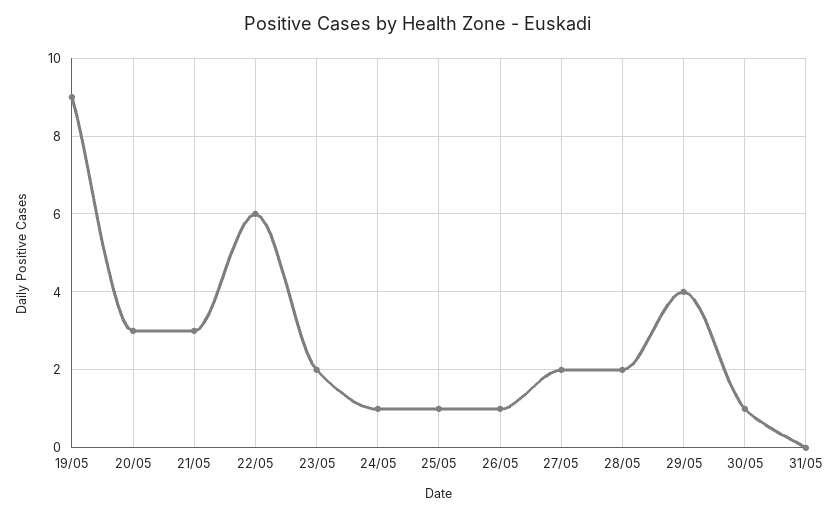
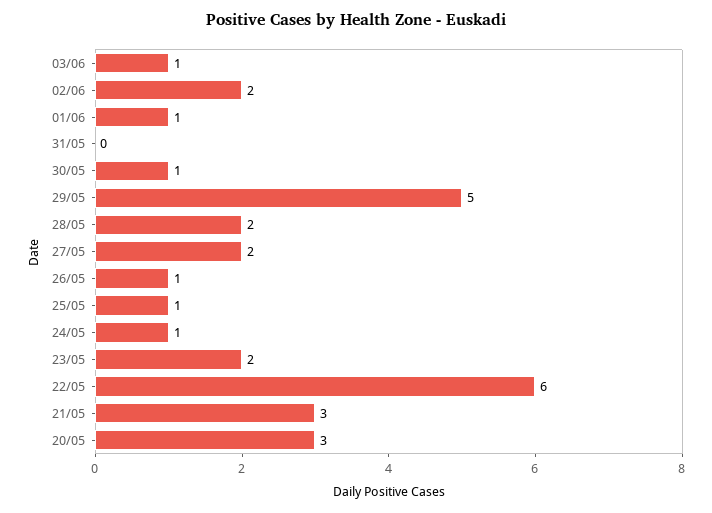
19/05: 9 -> none
29/05: 4 -> 5
03/06: none -> 1
02/06: none -> 2
01/06: none -> 1

